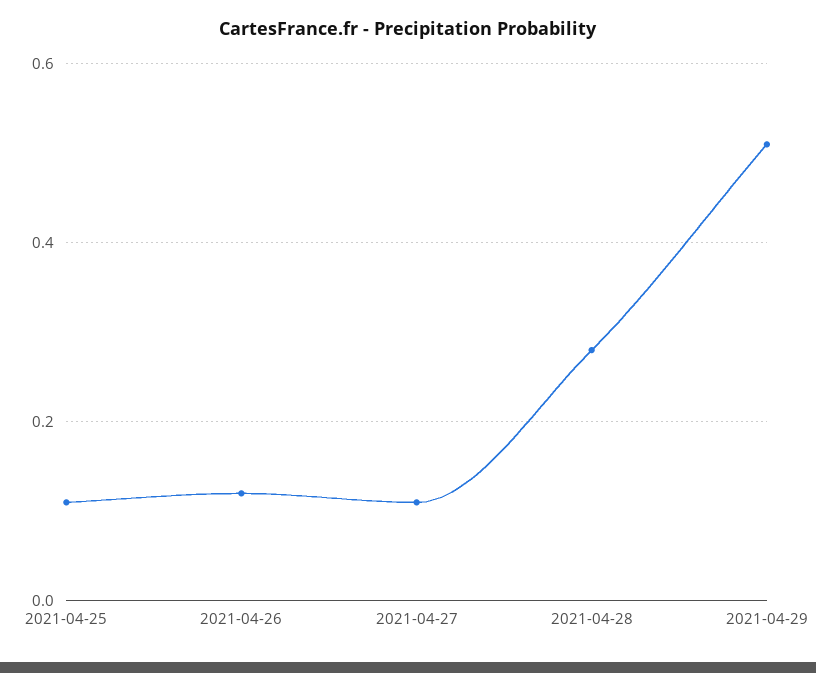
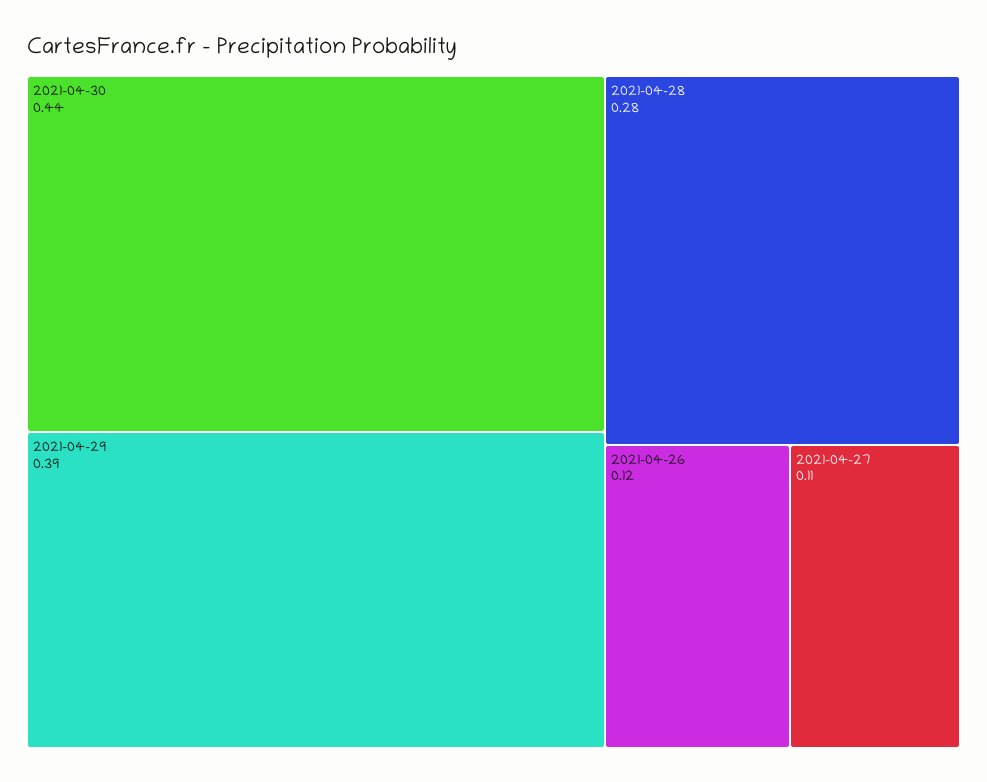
2021-04-25: 0.1 -> none
2021-04-29: 0.5 -> 0.39
2021-04-30: none -> 0.44

